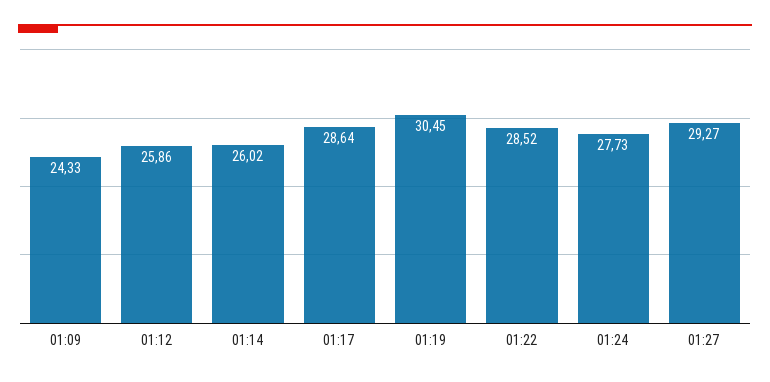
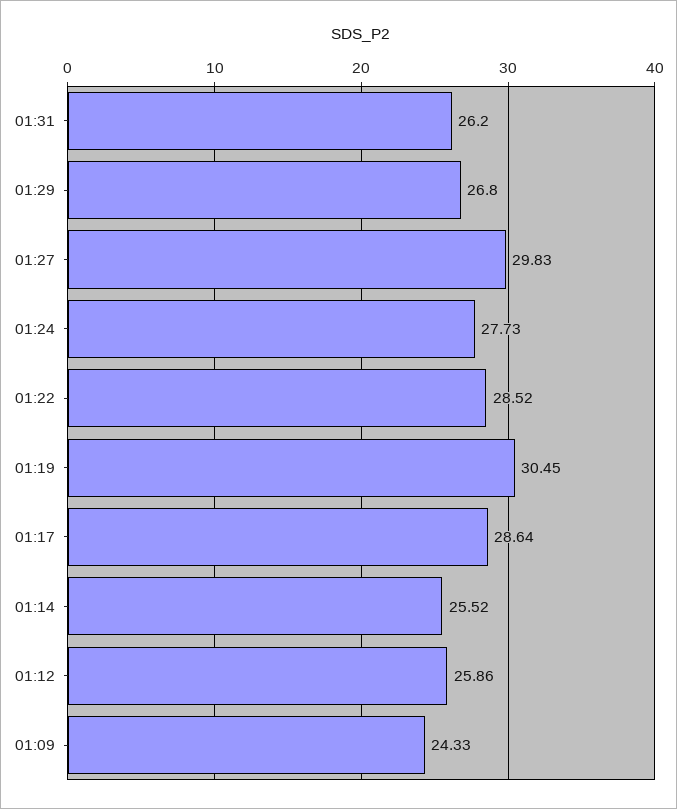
01:14: 26.02 -> 25.52
01:27: 29.27 -> 29.83
01:31: none -> 26.2
01:29: none -> 26.8

